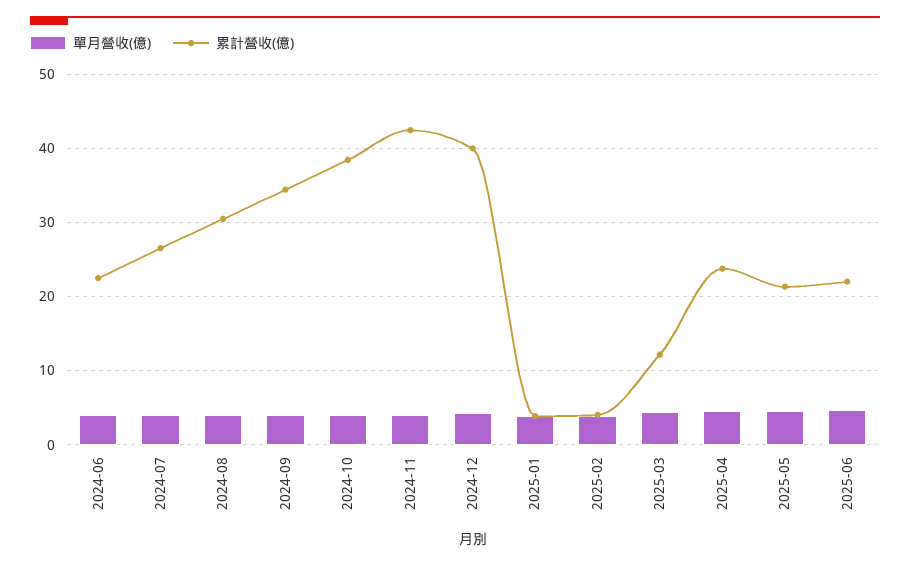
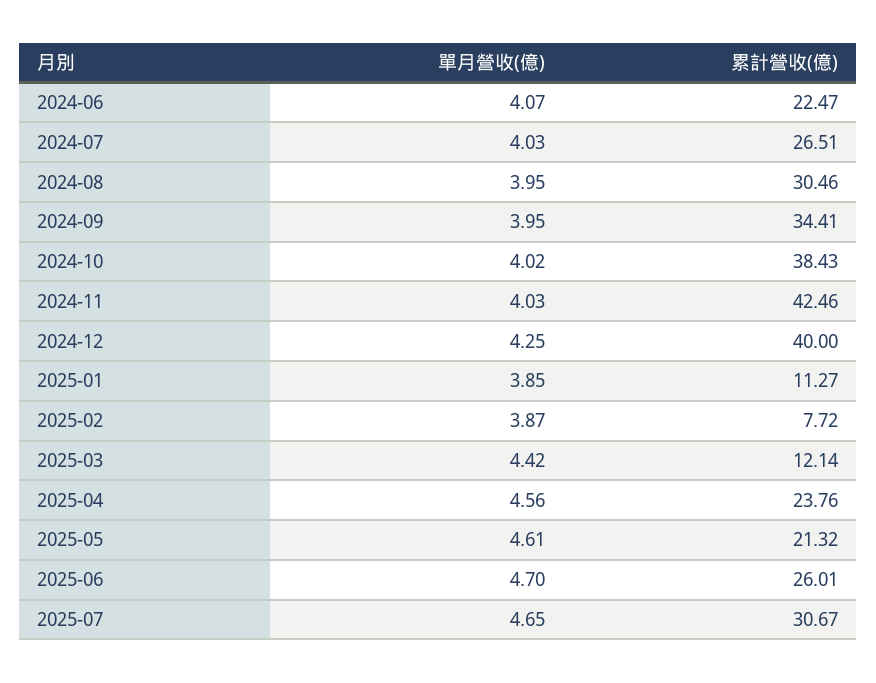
累計營收(億), 2025-01: 4 -> 11.27
累計營收(億), 2025-02: 4 -> 7.72
累計營收(億), 2025-06: 22 -> 26.01
單月營收(億), 2025-07: none -> 4.65
累計營收(億), 2025-07: none -> 30.67

